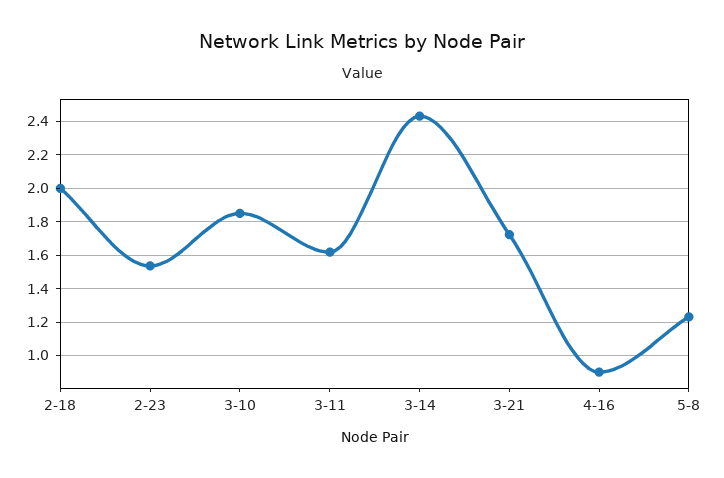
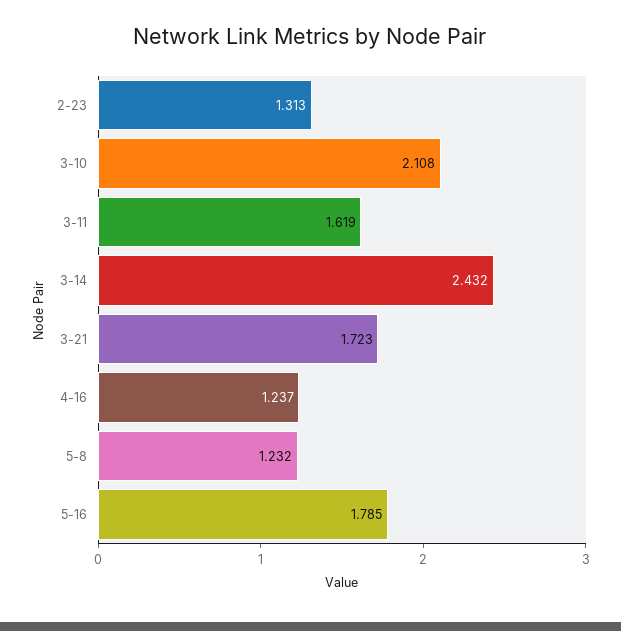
2-18: 2 -> none
2-23: 1.55 -> 1.313
3-10: 1.85 -> 2.108
4-16: 0.9 -> 1.237
5-16: none -> 1.785

